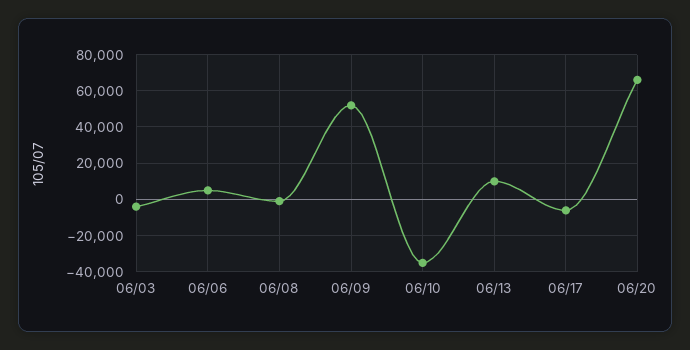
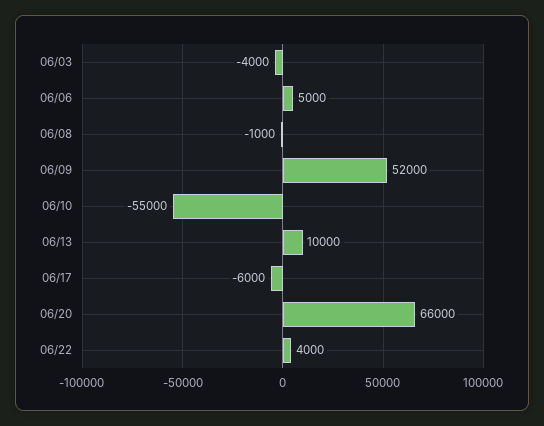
06/10: -35000 -> -55000
06/22: none -> 4000

